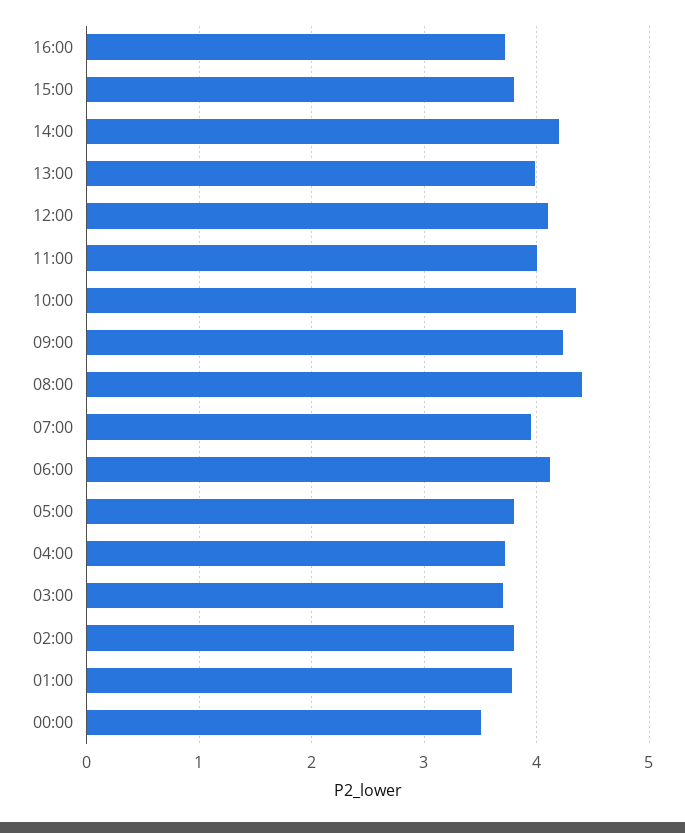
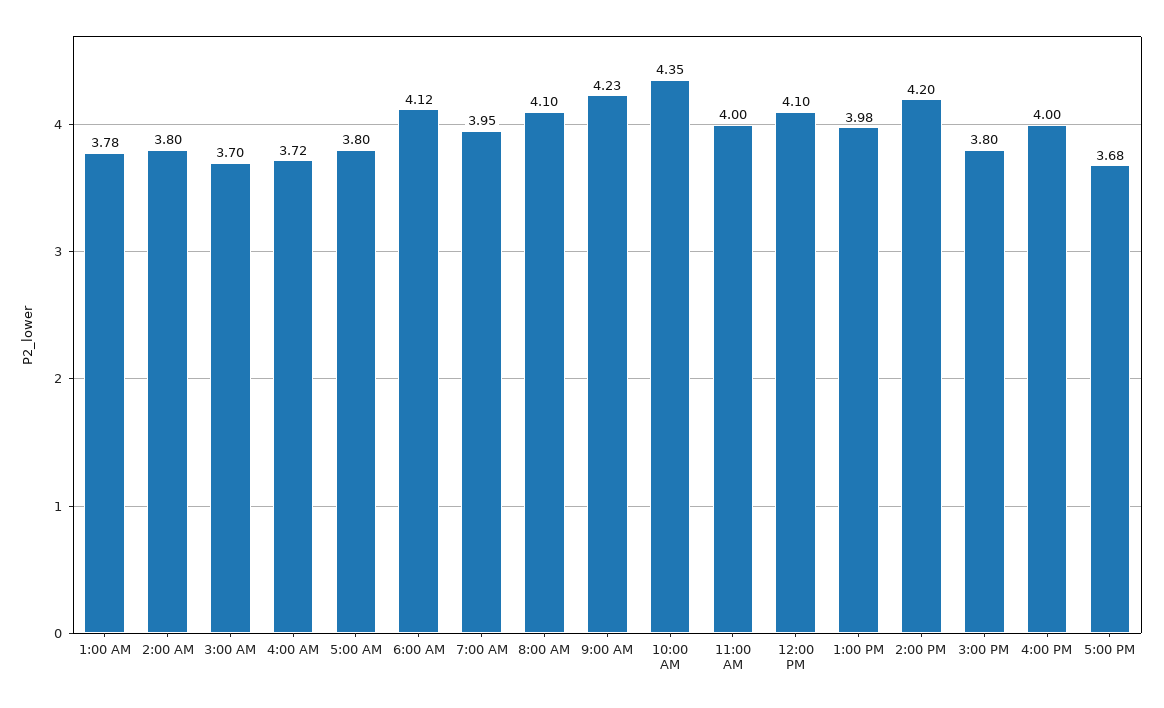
16:00: 3.7 -> 4
08:00: 4.4 -> 4.1
00:00: 3.5 -> none
5:00 PM: none -> 3.68

